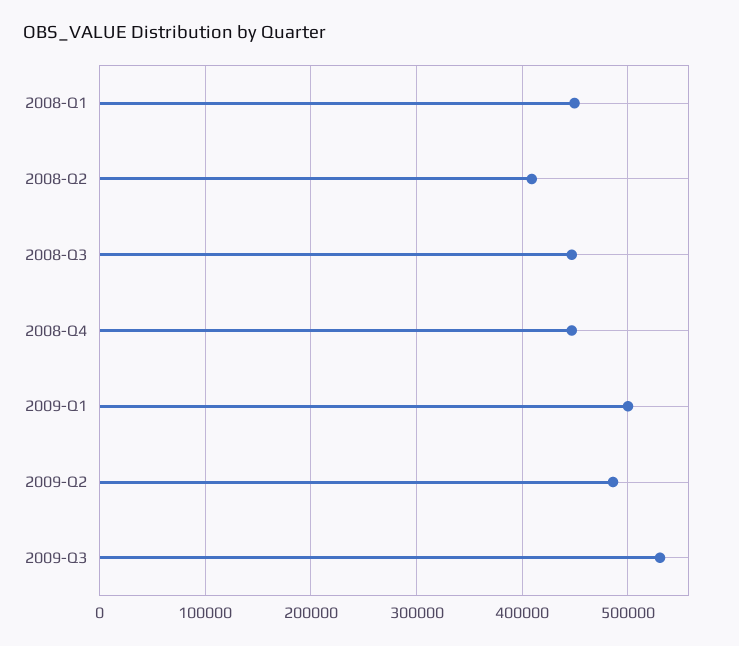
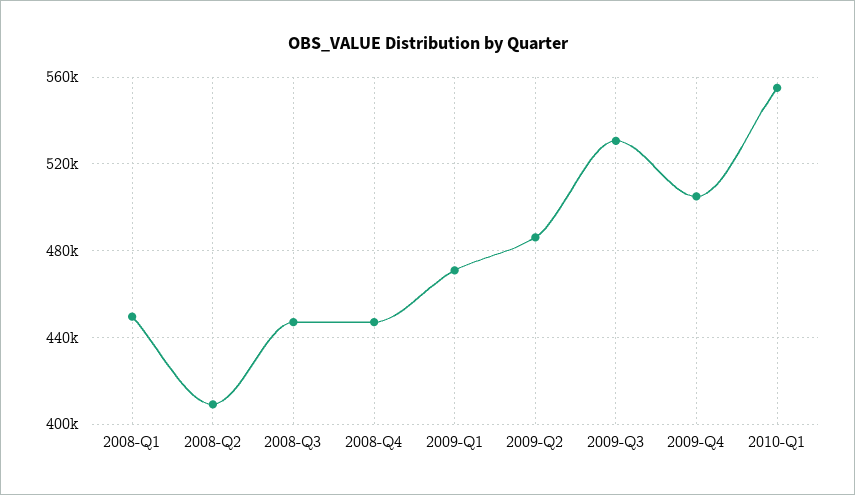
2009-Q1: 500000 -> 470000
2009-Q4: none -> 505000
2010-Q1: none -> 555000

